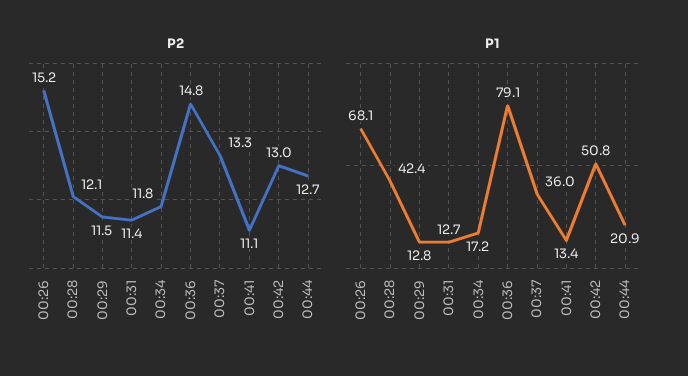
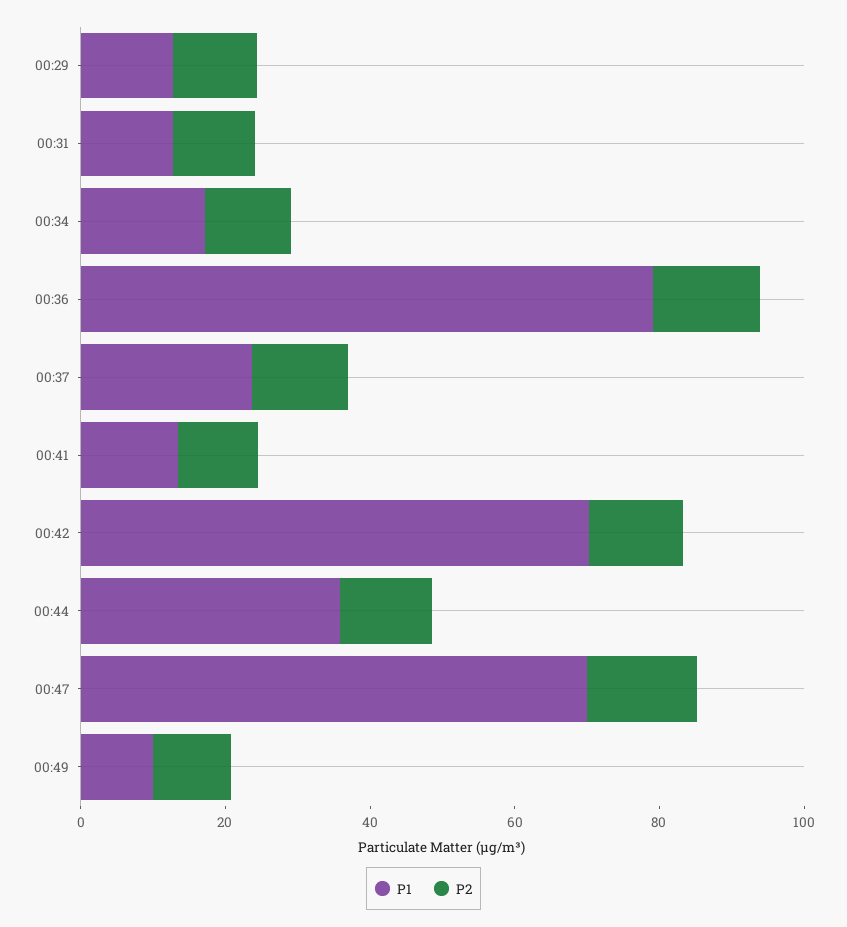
P2, 00:26: 15.2 -> none
P2, 00:28: 12.1 -> none
P1, 00:26: 68.1 -> none
P1, 00:28: 42.4 -> none
P1, 00:37: 36 -> 25
P1, 00:42: 50.8 -> 70
P1, 00:44: 20.9 -> 35
P1, 00:47: none -> 70
P2, 00:47: none -> 15
P1, 00:49: none -> 10
P2, 00:49: none -> 10

